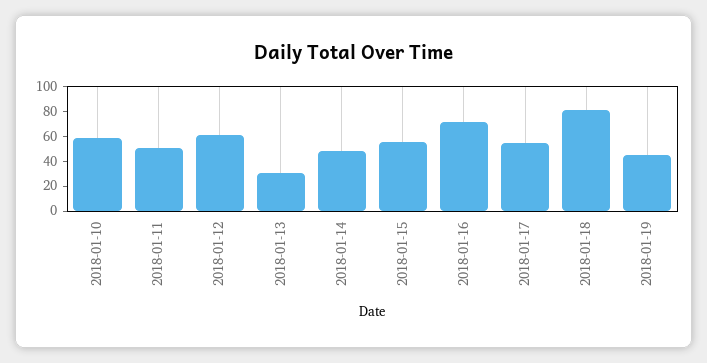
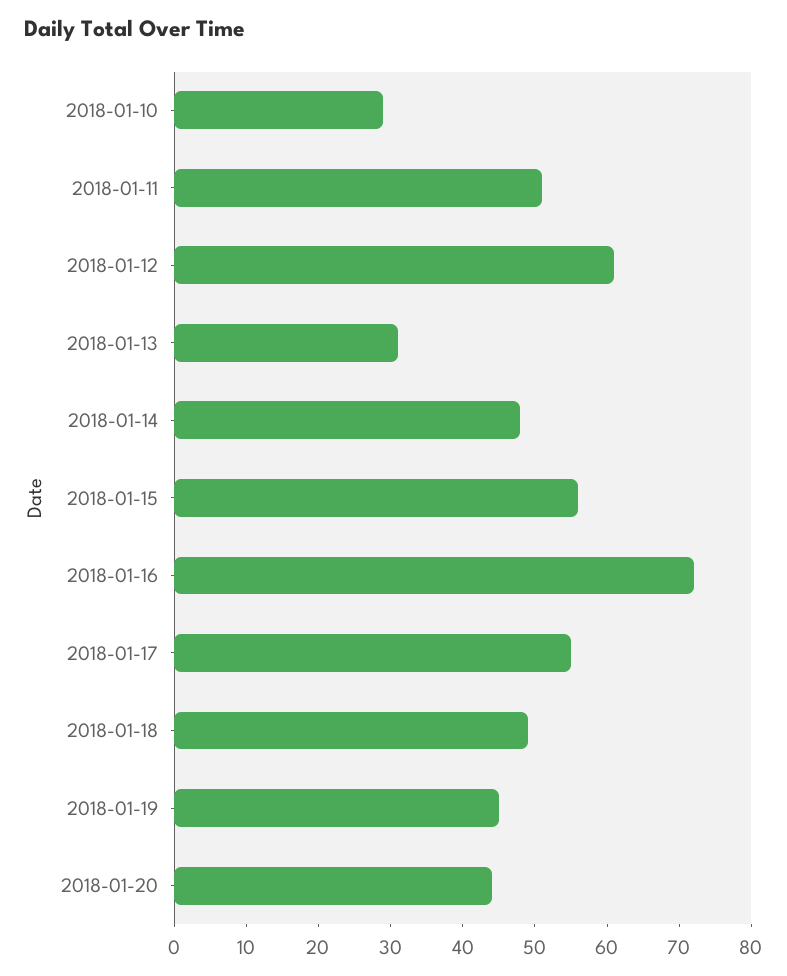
2018-01-10: 60 -> 30
2018-01-18: 80 -> 50
2018-01-20: none -> 45

